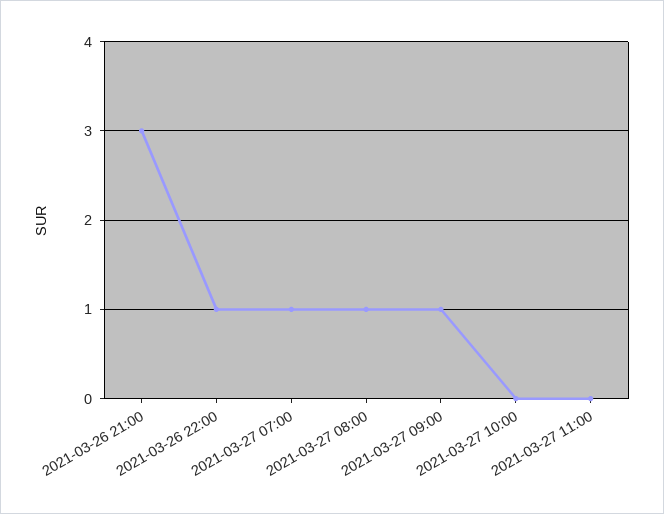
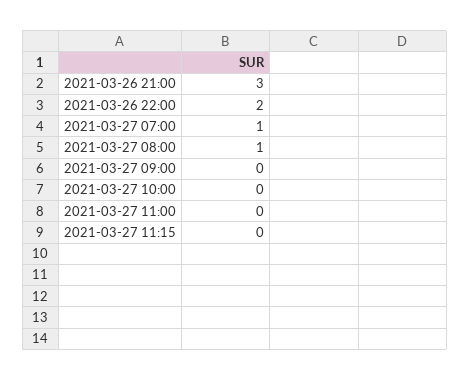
2021-03-26 22:00: 1 -> 2
2021-03-27 09:00: 1 -> 0
2021-03-27 11:15: none -> 0

